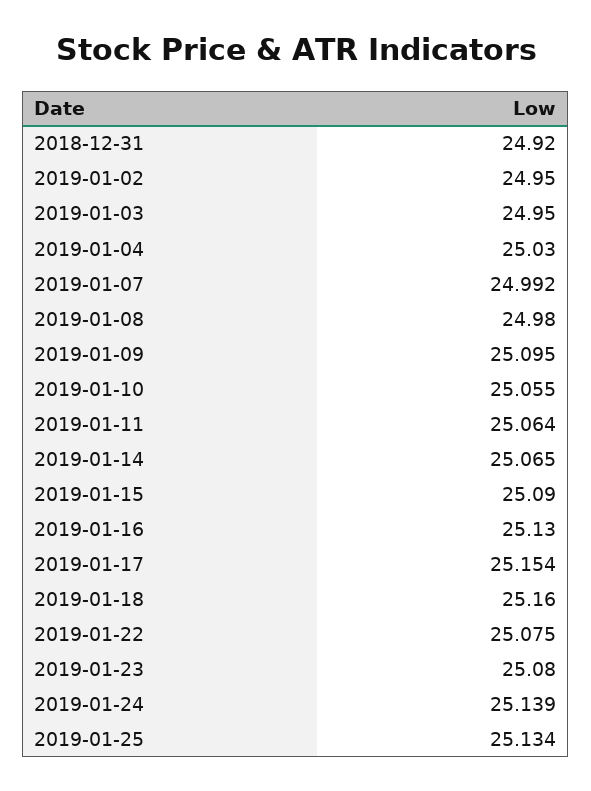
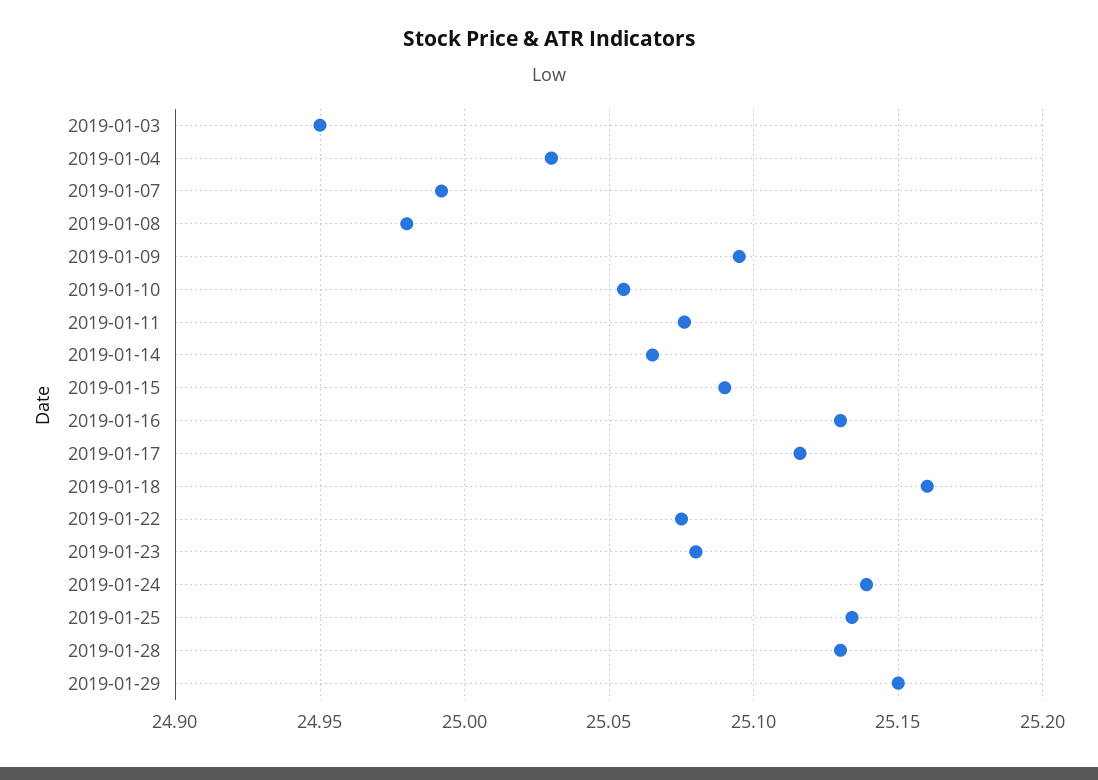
2018-12-31: 24.92 -> none
2019-01-02: 24.95 -> none
2019-01-11: 25.064 -> 25.075
2019-01-17: 25.154 -> 25.115
2019-01-28: none -> 25.13
2019-01-29: none -> 25.15

